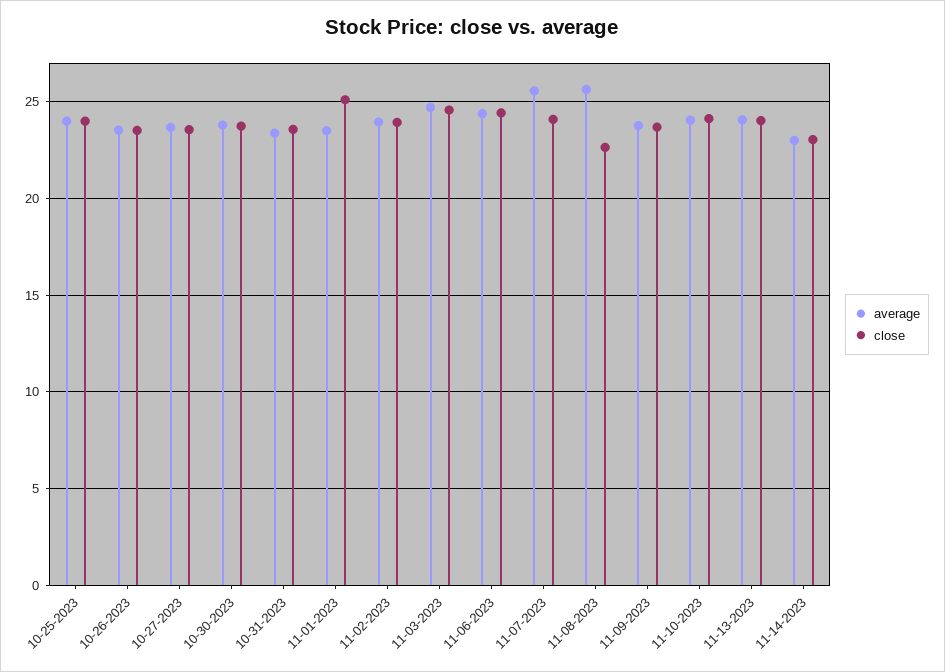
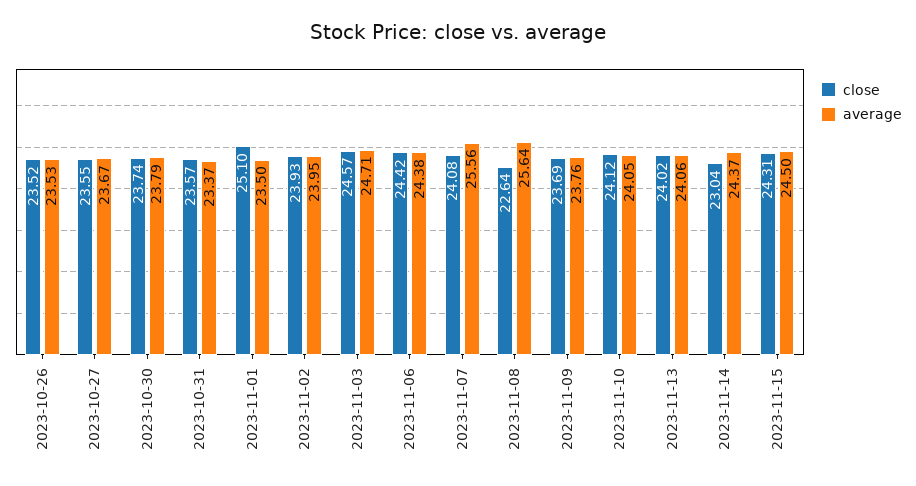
average, 10-25-2023: 24 -> none
close, 10-25-2023: 24 -> none
average, 11-14-2023: 23 -> 24.37
close, 2023-11-15: none -> 24.31
average, 2023-11-15: none -> 24.5

